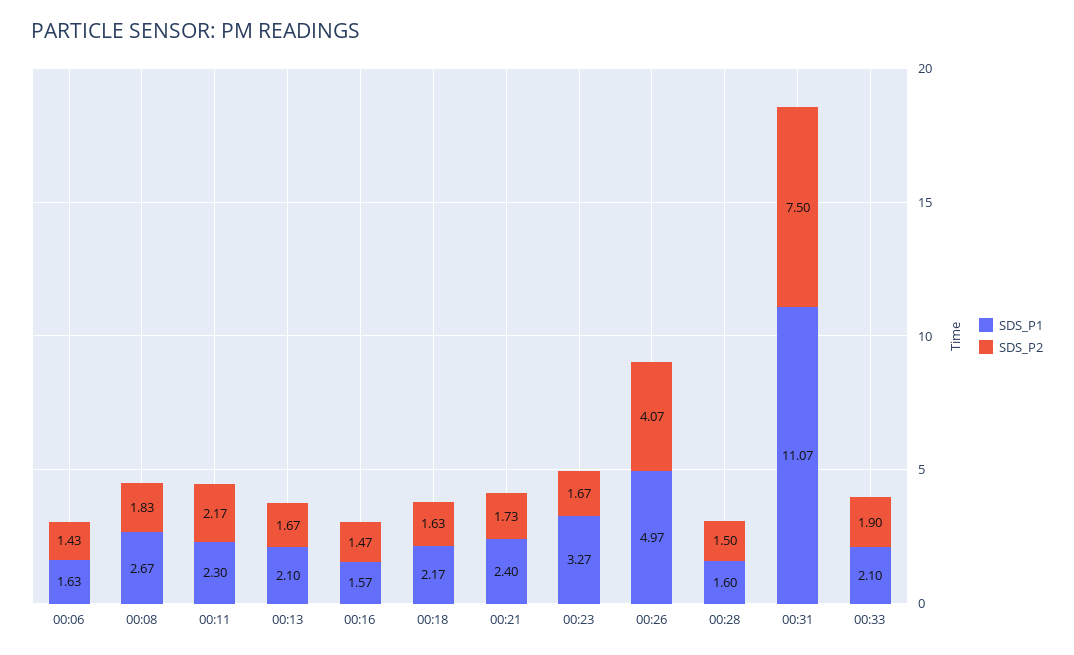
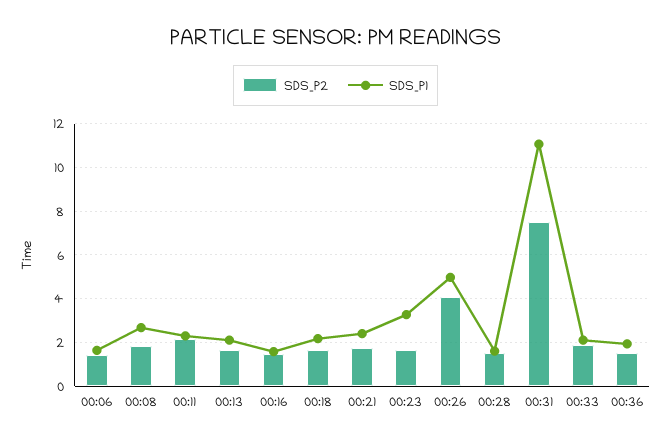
SDS_P2, 00:36: none -> 1.5
SDS_P1, 00:36: none -> 2

